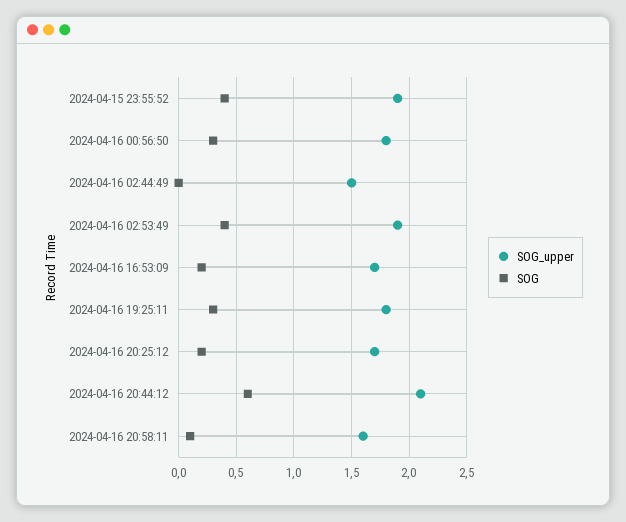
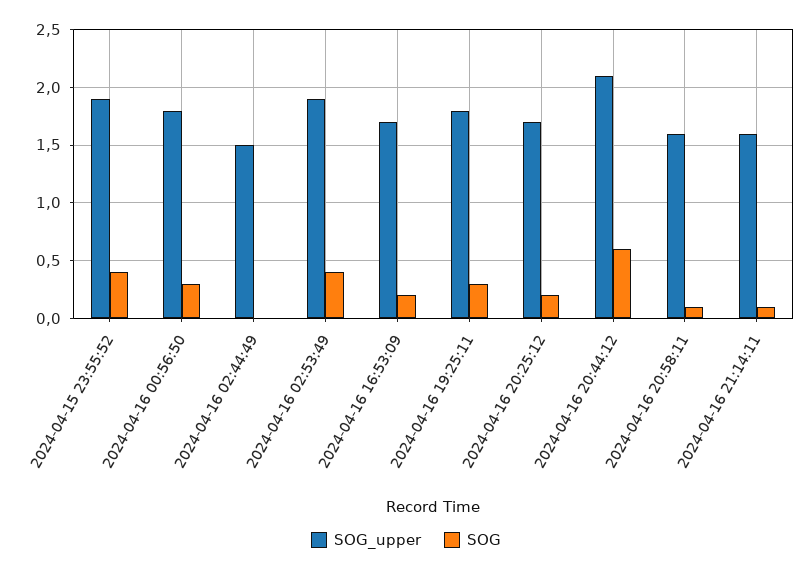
SOG_upper, 2024-04-16 21:14:11: none -> 1.6
SOG, 2024-04-16 21:14:11: none -> 0.1

